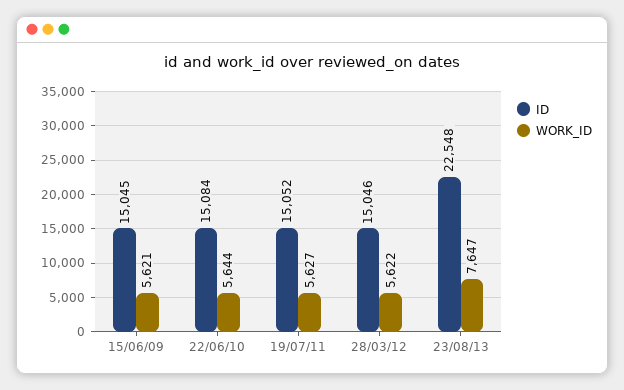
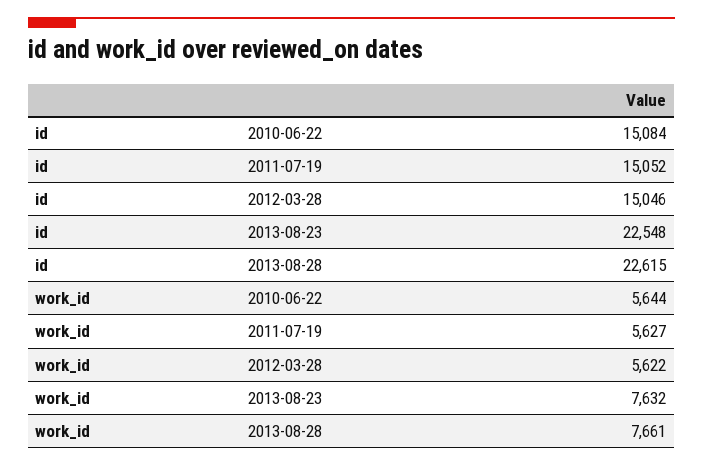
ID, 15/06/09: 15045 -> none
WORK_ID, 15/06/09: 5621 -> none
WORK_ID, 23/08/13: 7647 -> 7632
ID, 2013-08-28: none -> 22615
WORK_ID, 2013-08-28: none -> 7661

